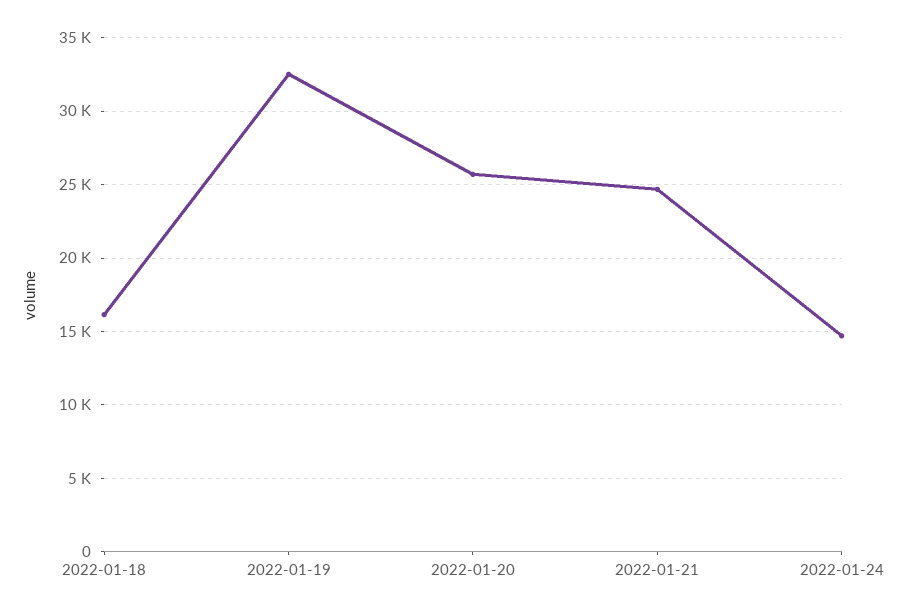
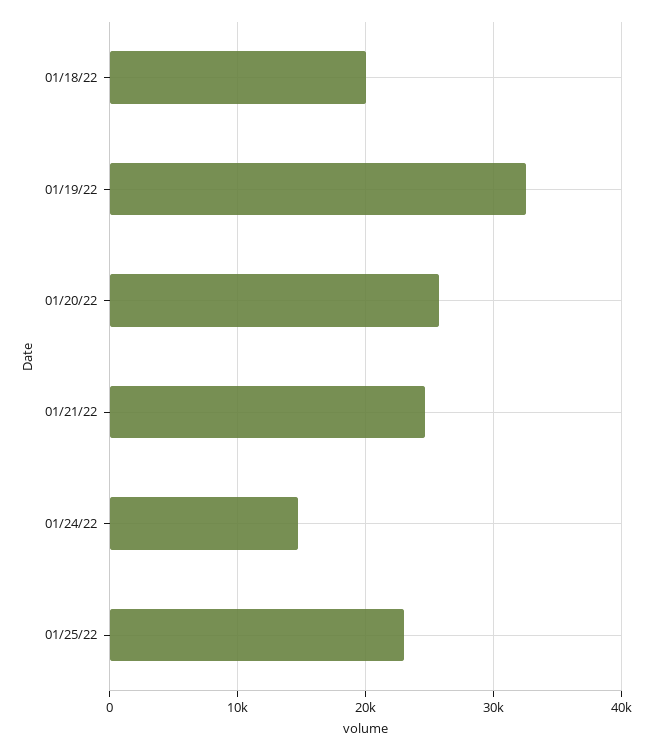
2022-01-18: 16000 -> 20000
01/25/22: none -> 23000

